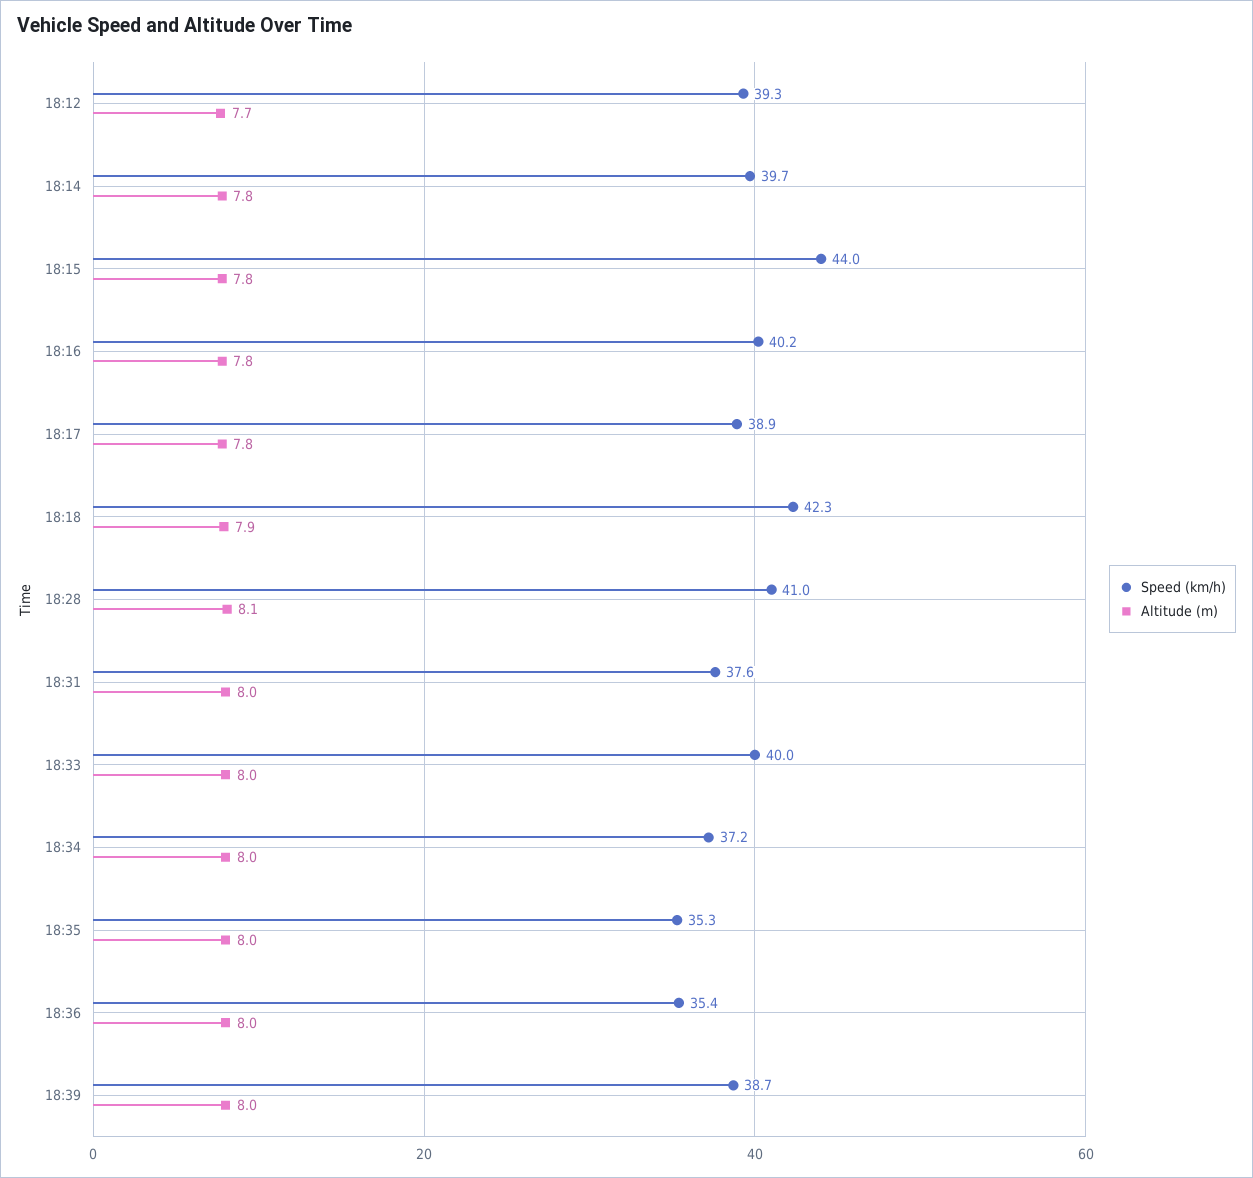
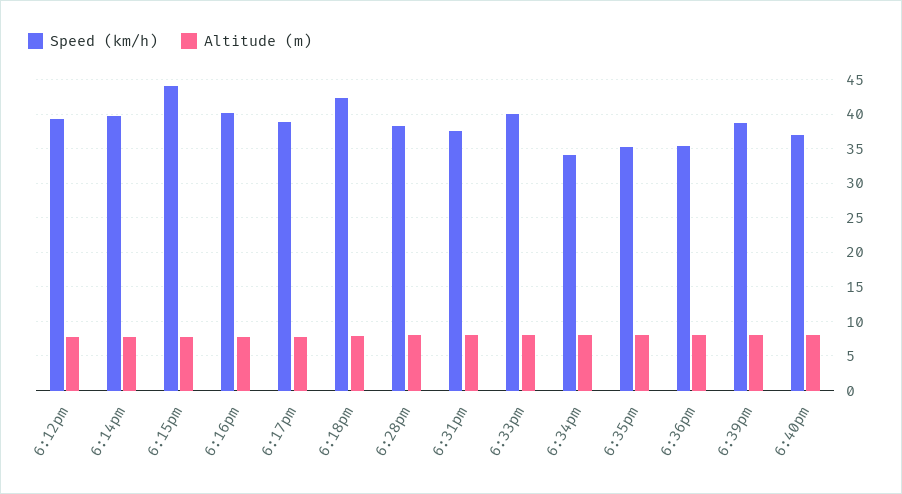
Speed (km/h), 18:28: 41 -> 38
Speed (km/h), 18:34: 37.2 -> 34
Speed (km/h), 6:40pm: none -> 37
Altitude (m), 6:40pm: none -> 8

